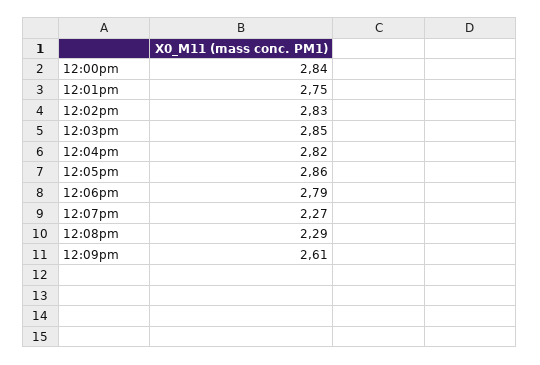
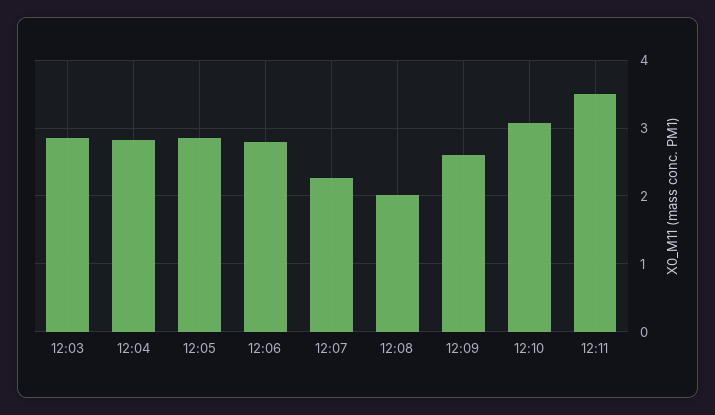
12:00pm: 2.84 -> none
12:01pm: 2.75 -> none
12:02pm: 2.83 -> none
12:08pm: 2.29 -> 2
12:10: none -> 3.1
12:11: none -> 3.5

